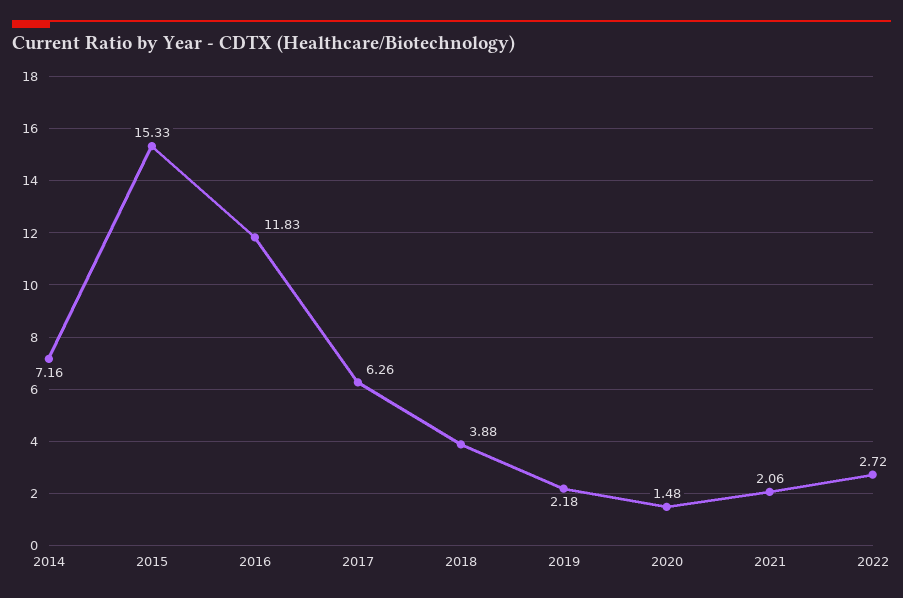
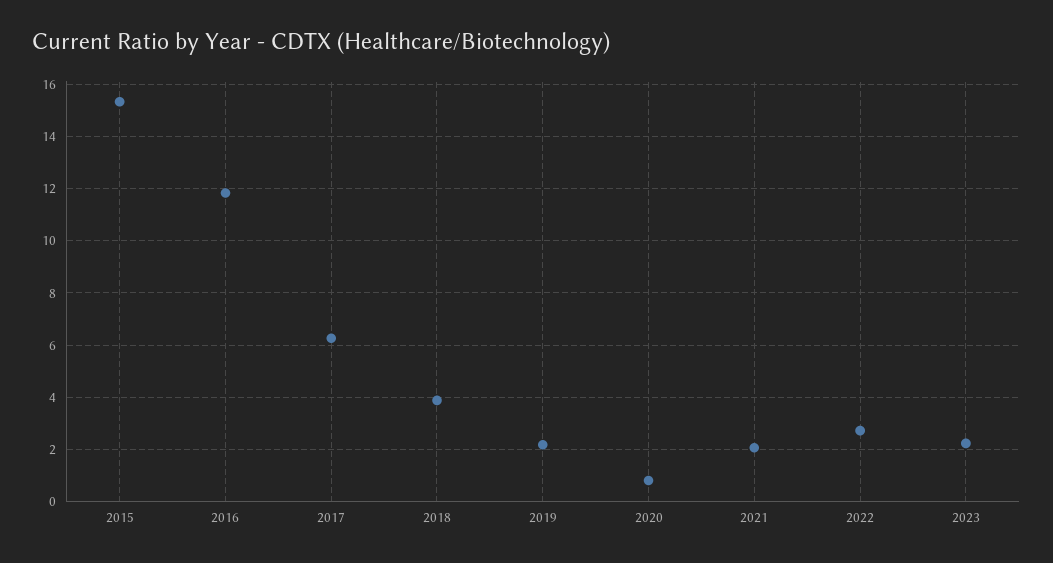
2014: 7.16 -> none
2020: 1.48 -> 0.75
2023: none -> 2.25

